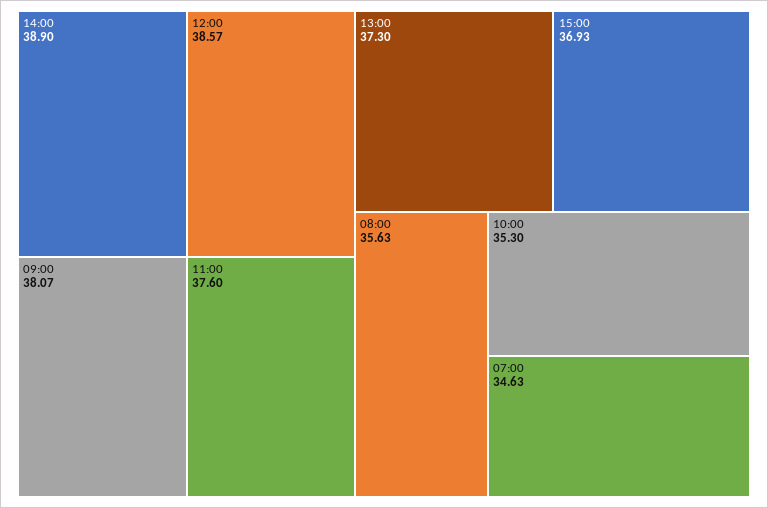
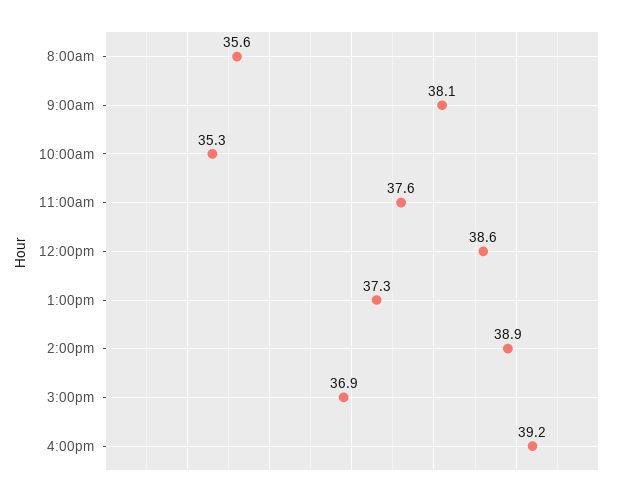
07:00: 34.63 -> none
4:00pm: none -> 39.2

